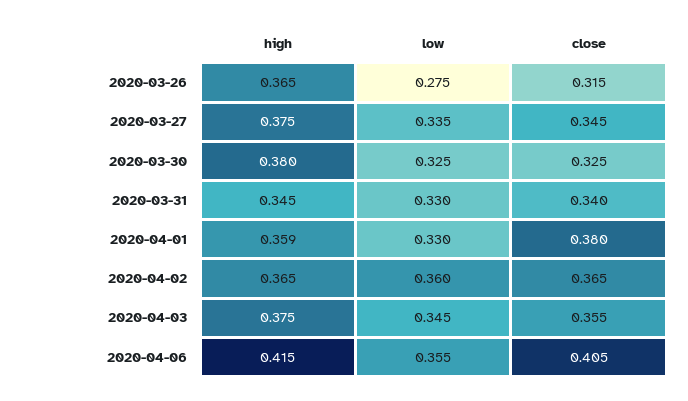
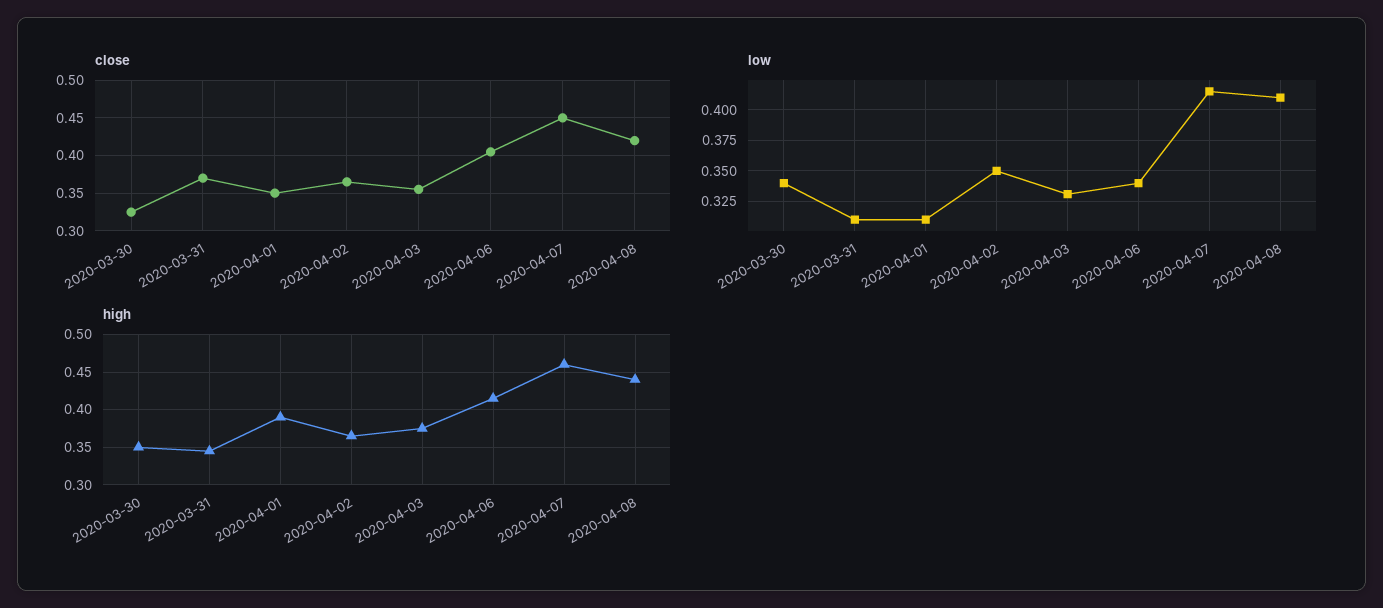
high, 2020-03-26: 0.365 -> none
low, 2020-03-26: 0.275 -> none
close, 2020-03-26: 0.315 -> none
high, 2020-03-27: 0.375 -> none
low, 2020-03-27: 0.335 -> none
close, 2020-03-27: 0.345 -> none
high, 2020-03-30: 0.38 -> 0.35
low, 2020-03-30: 0.325 -> 0.34
low, 2020-03-31: 0.33 -> 0.31
close, 2020-03-31: 0.34 -> 0.37
high, 2020-04-01: 0.359 -> 0.39
low, 2020-04-01: 0.33 -> 0.31
close, 2020-04-01: 0.38 -> 0.35
low, 2020-04-02: 0.36 -> 0.35
low, 2020-04-03: 0.345 -> 0.33
low, 2020-04-06: 0.355 -> 0.34
close, 2020-04-07: none -> 0.45
close, 2020-04-08: none -> 0.42
low, 2020-04-07: none -> 0.415
low, 2020-04-08: none -> 0.41
high, 2020-04-07: none -> 0.46
high, 2020-04-08: none -> 0.44

